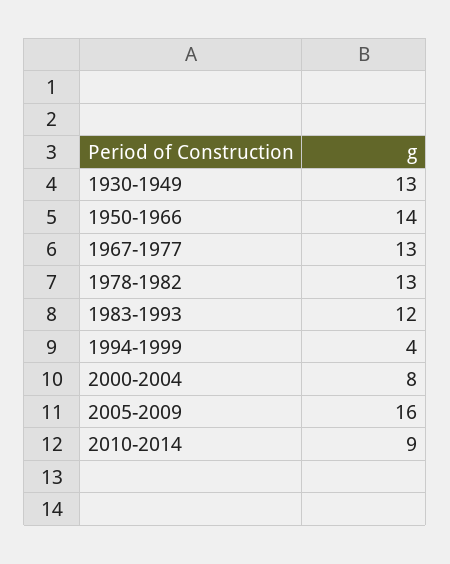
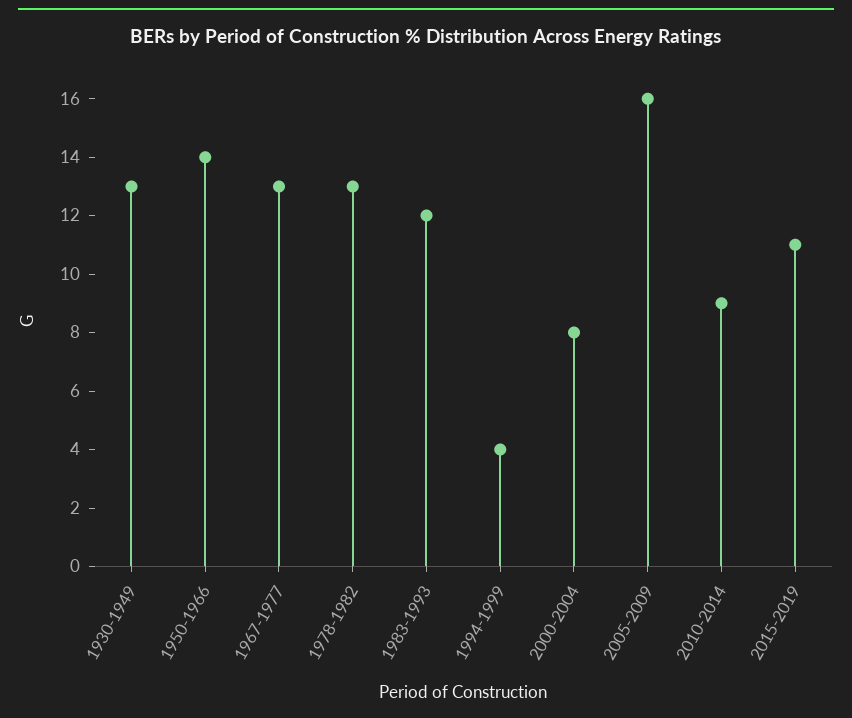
2015-2019: none -> 11

